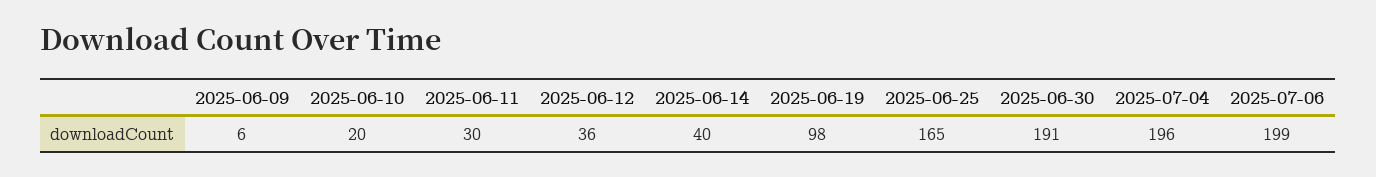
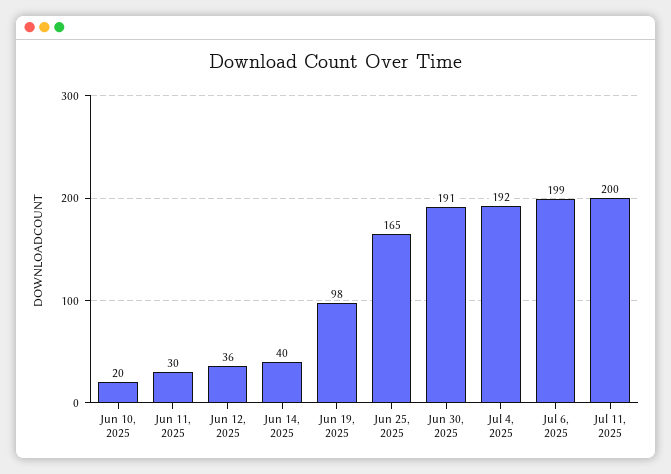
2025-06-09: 6 -> none
2025-07-04: 196 -> 192
Jul 11, 2025: none -> 200

